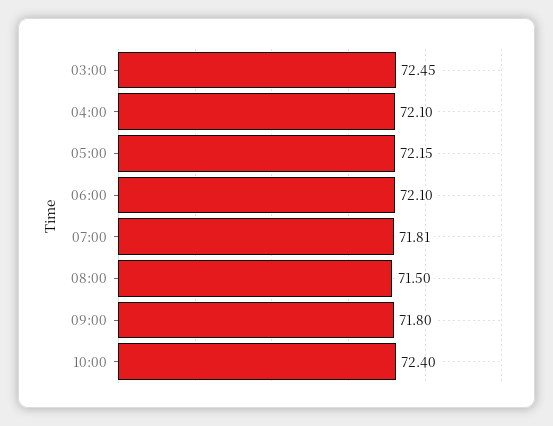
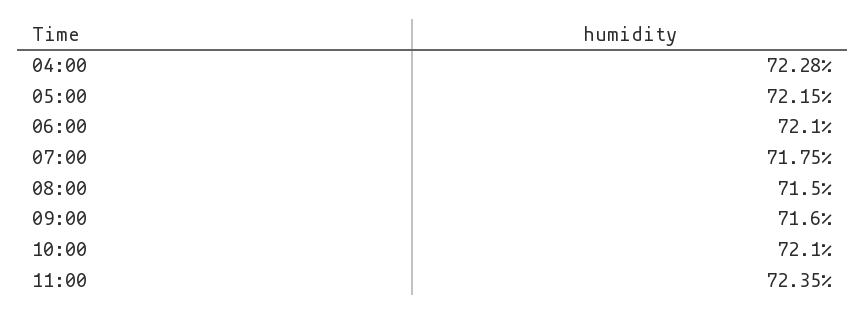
03:00: 72.45 -> none
04:00: 72.1 -> 72.28
07:00: 71.81 -> 71.75
09:00: 71.8 -> 71.6
10:00: 72.4 -> 72.1
11:00: none -> 72.35

